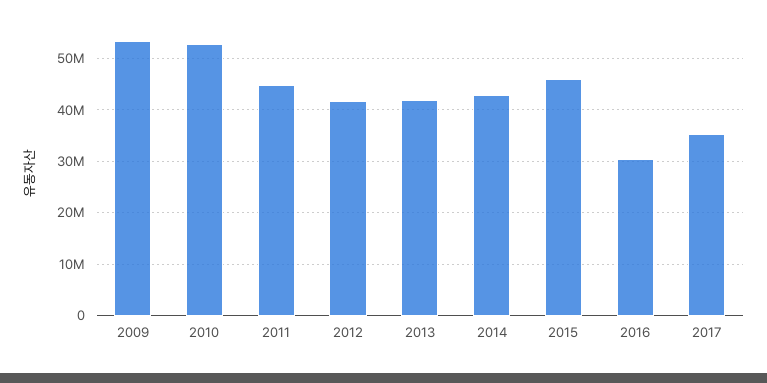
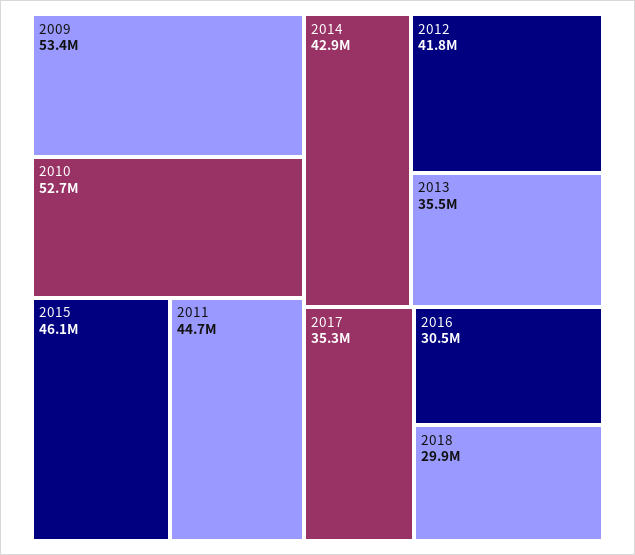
2013: 42000000 -> 35500000
2018: none -> 29900000

